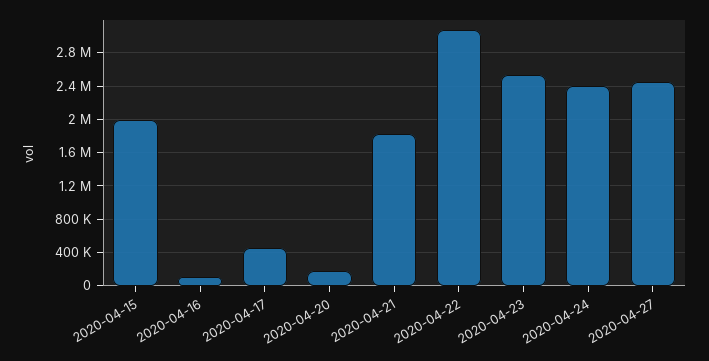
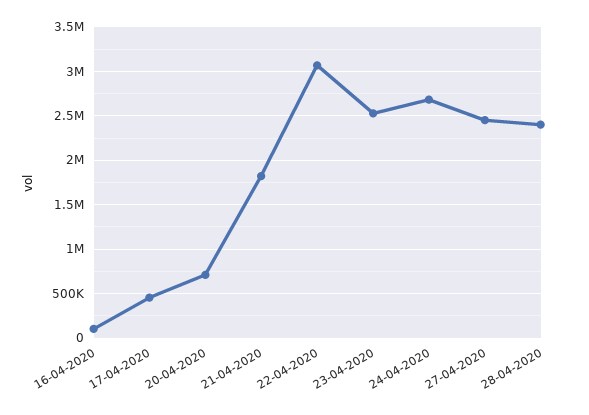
2020-04-15: 2000000 -> none
2020-04-20: 200000 -> 700000
2020-04-24: 2400000 -> 2700000
28-04-2020: none -> 2400000

